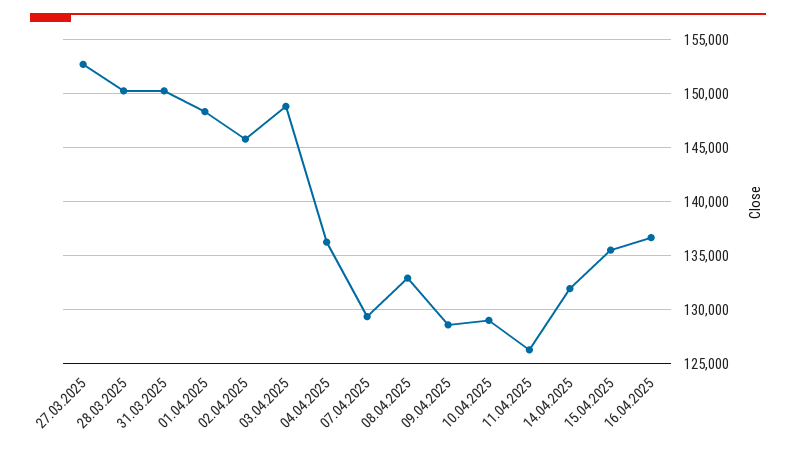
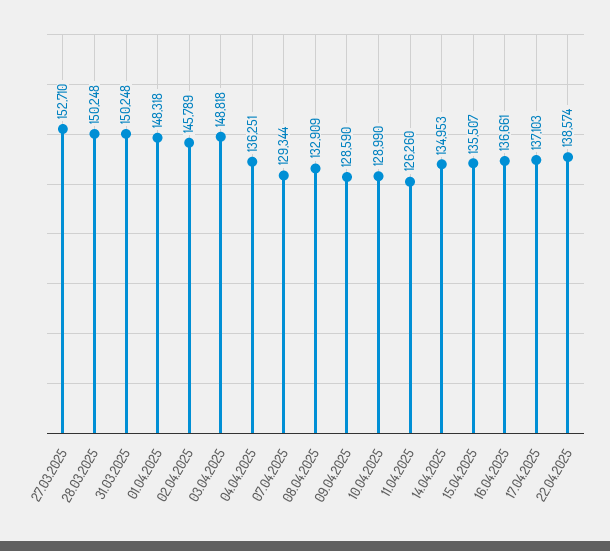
14.04.2025: 132000 -> 134953
17.04.2025: none -> 137103
22.04.2025: none -> 138574

